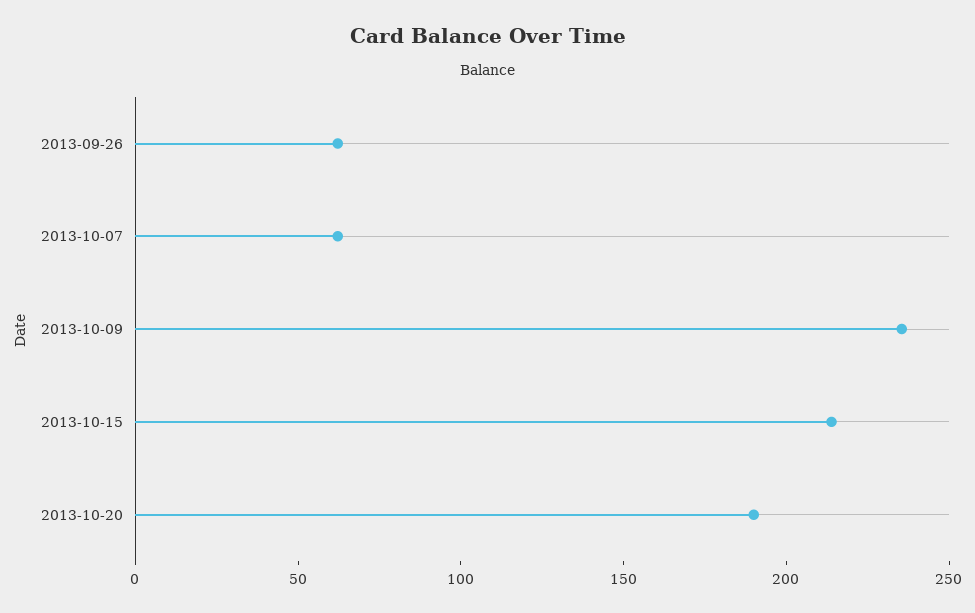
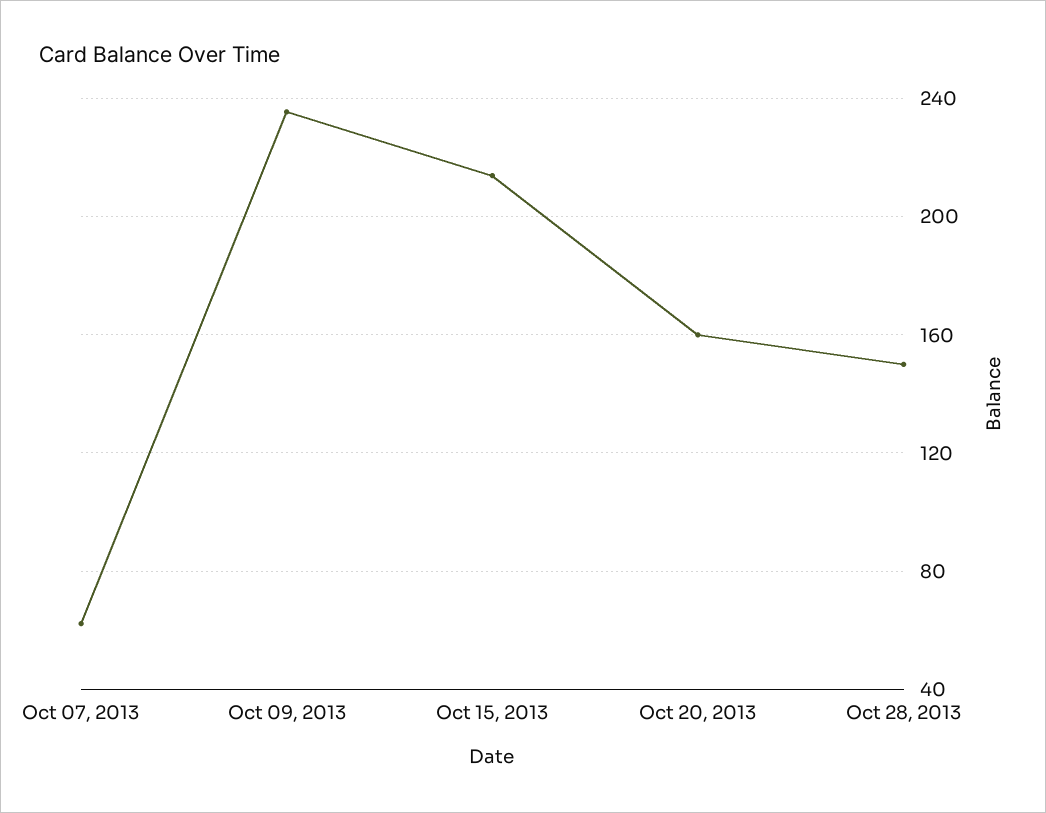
2013-09-26: 60 -> none
2013-10-20: 190 -> 160
Oct 28, 2013: none -> 150

